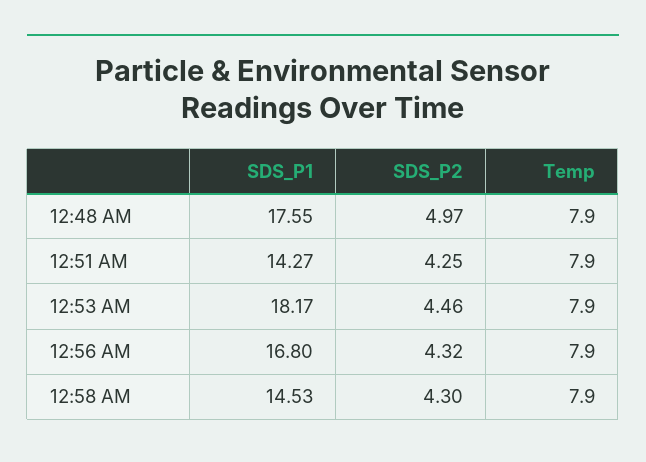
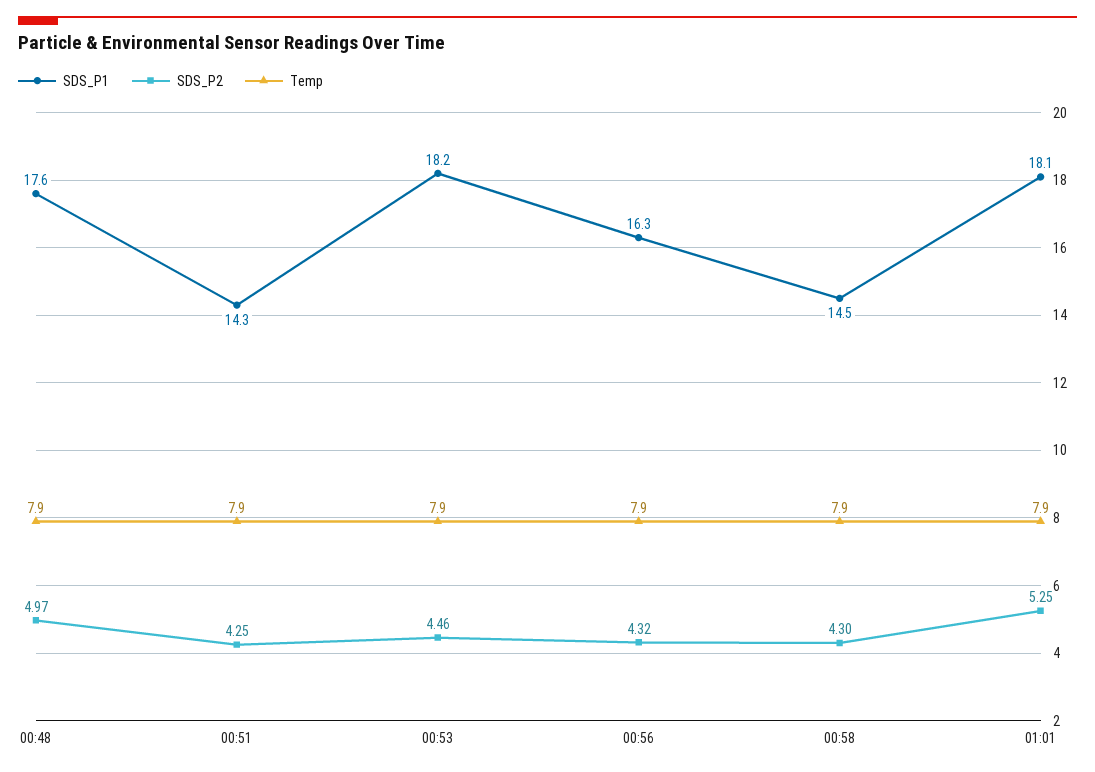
SDS_P1, 12:56 AM: 16.8 -> 16.3
SDS_P1, 01:01: none -> 18.1
SDS_P2, 01:01: none -> 5.25
Temp, 01:01: none -> 7.9

